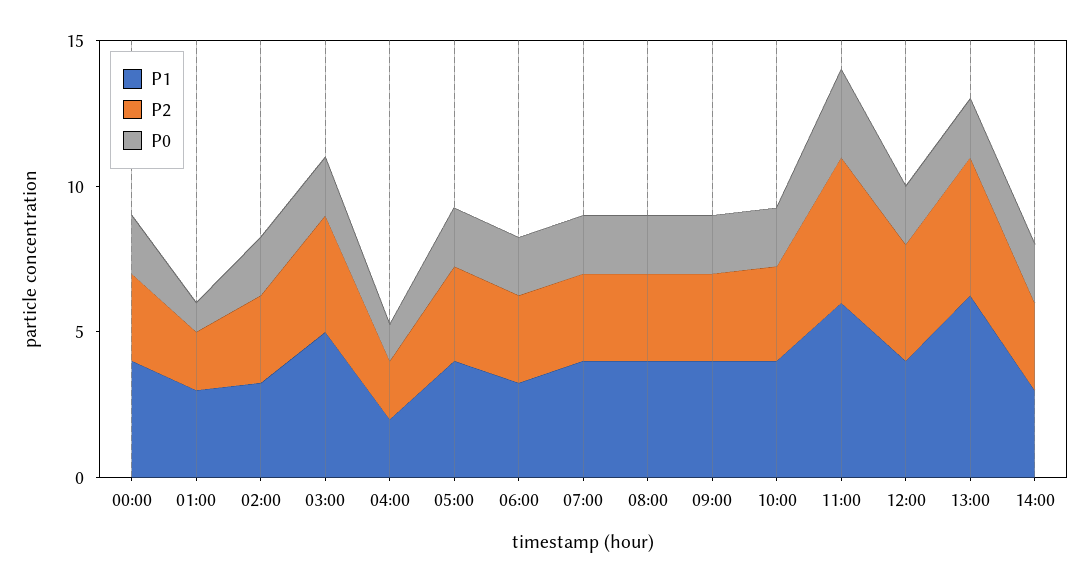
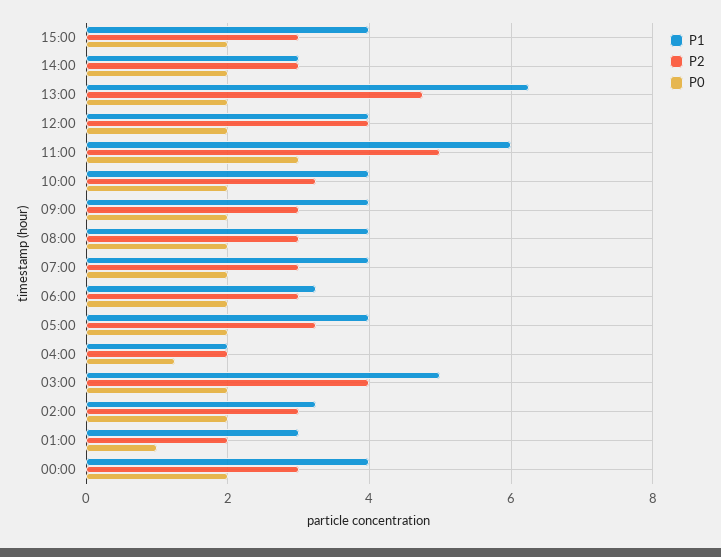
P1, 15:00: none -> 4
P2, 15:00: none -> 3
P0, 15:00: none -> 2

